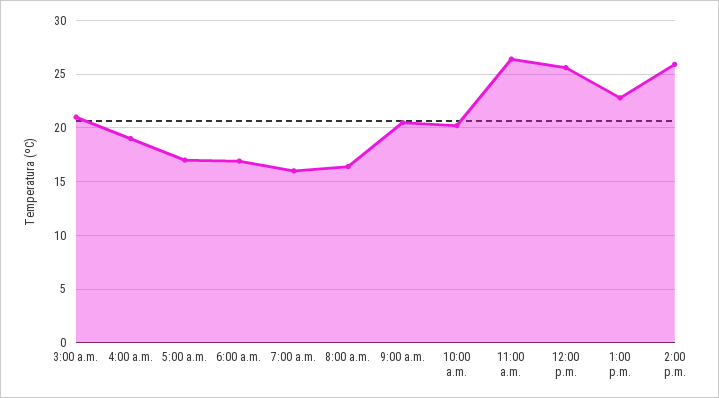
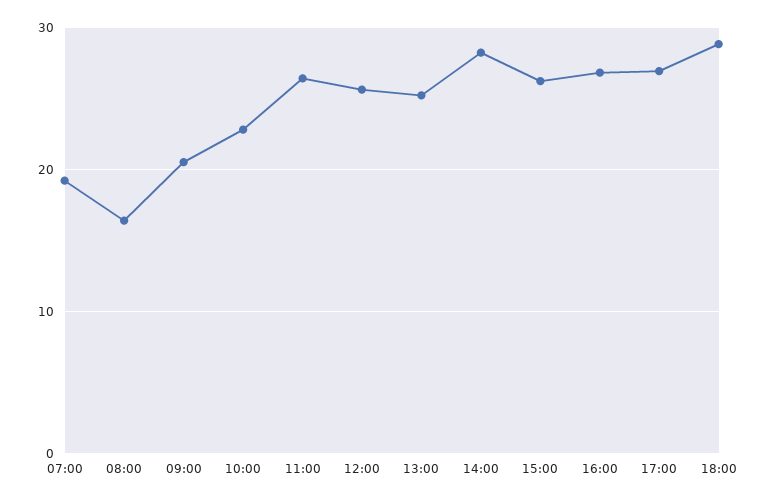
3:00 a.m.: 21 -> none
4:00 a.m.: 19 -> none
5:00 a.m.: 17 -> none
6:00 a.m.: 17 -> none
7:00 a.m.: 16 -> 19
10:00 a.m.: 20 -> 23
1:00 p.m.: 23 -> 25
2:00 p.m.: 26 -> 28
15:00: none -> 26
16:00: none -> 27
17:00: none -> 27
18:00: none -> 29

